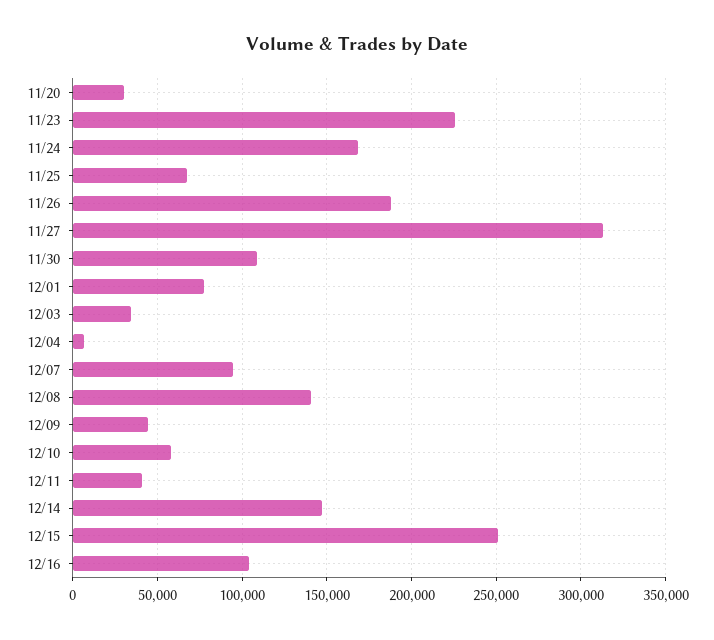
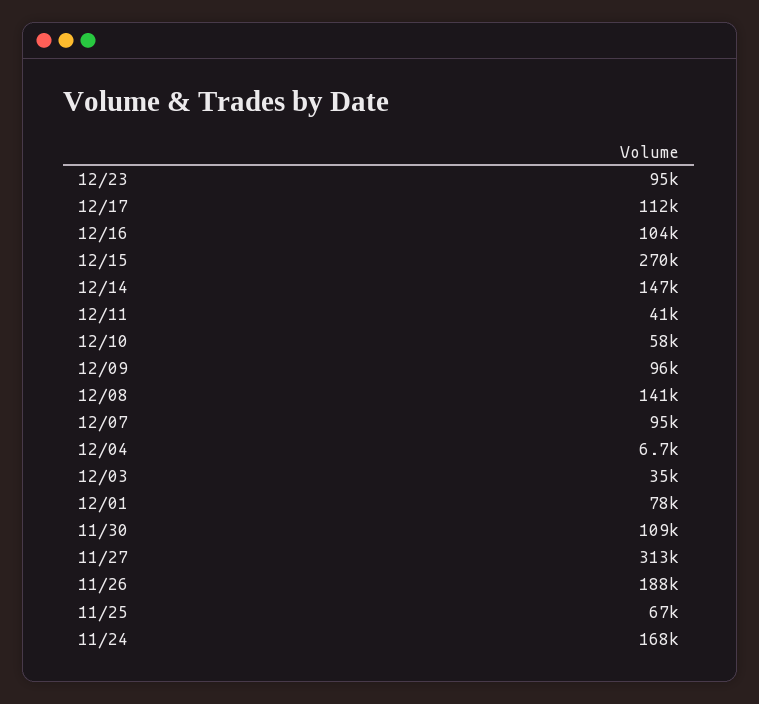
11/20: 30000 -> none
11/23: 225000 -> none
12/09: 45000 -> 96000
12/15: 250000 -> 270000
12/23: none -> 95000
12/17: none -> 112000

